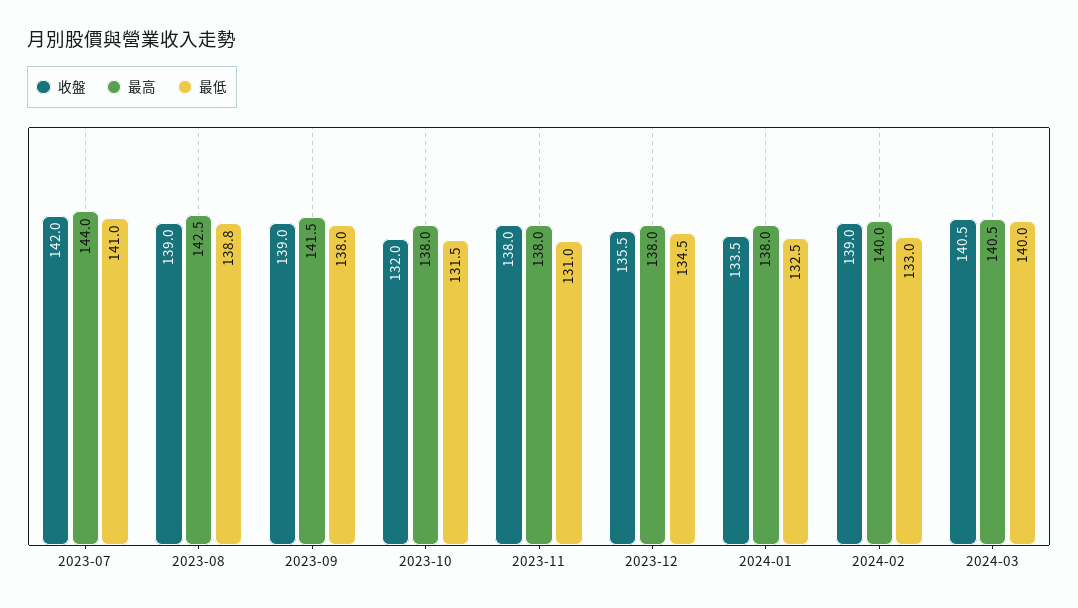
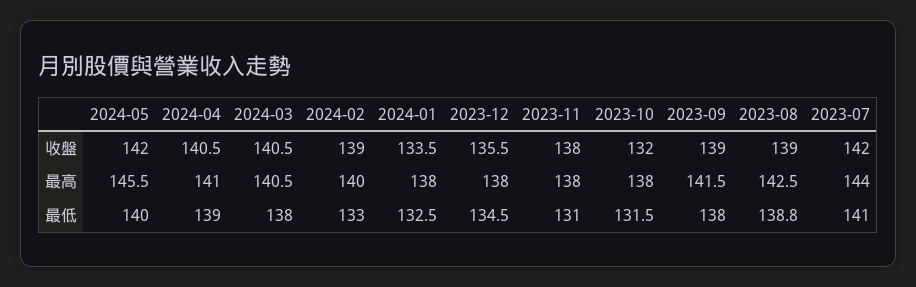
最低, 2024-03: 140 -> 138
收盤, 2024-05: none -> 142
收盤, 2024-04: none -> 140.5
最高, 2024-05: none -> 145.5
最高, 2024-04: none -> 141
最低, 2024-05: none -> 140
最低, 2024-04: none -> 139

